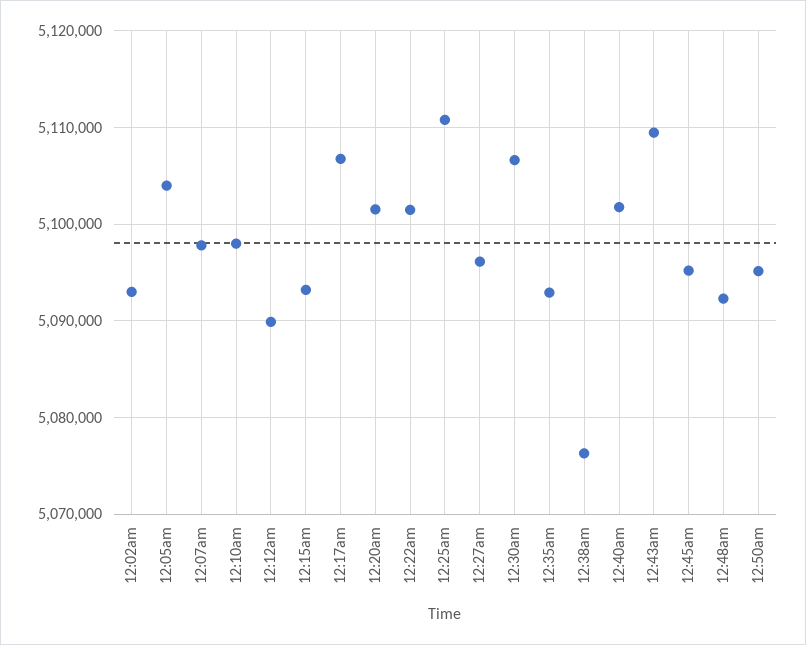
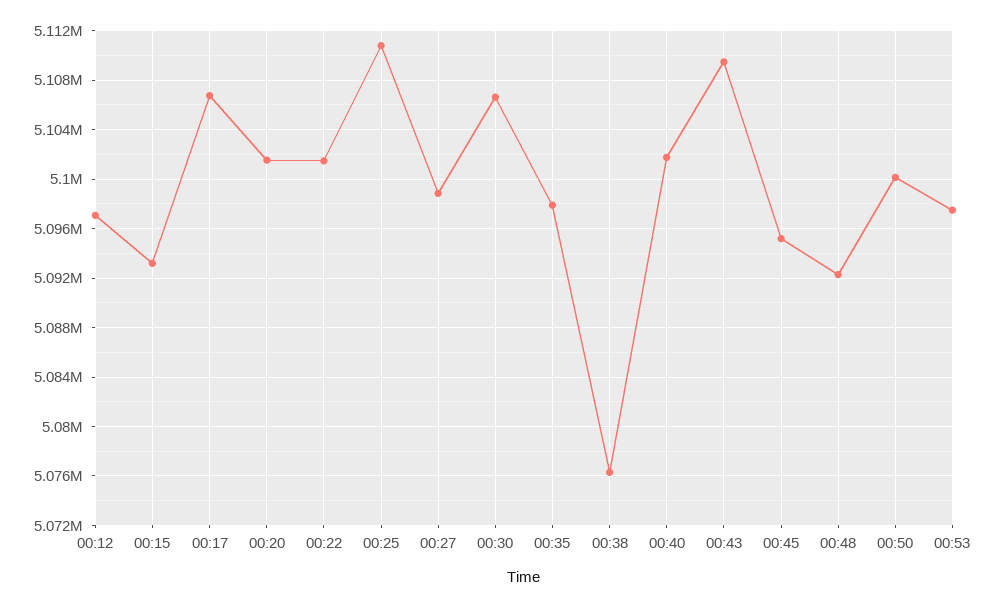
12:02am: 5093000 -> none
12:05am: 5104000 -> none
12:07am: 5098000 -> none
12:10am: 5098000 -> none
12:12am: 5090000 -> 5097000
12:27am: 5096000 -> 5099000
12:35am: 5093000 -> 5098000
12:50am: 5095000 -> 5100000
00:53: none -> 5097500

